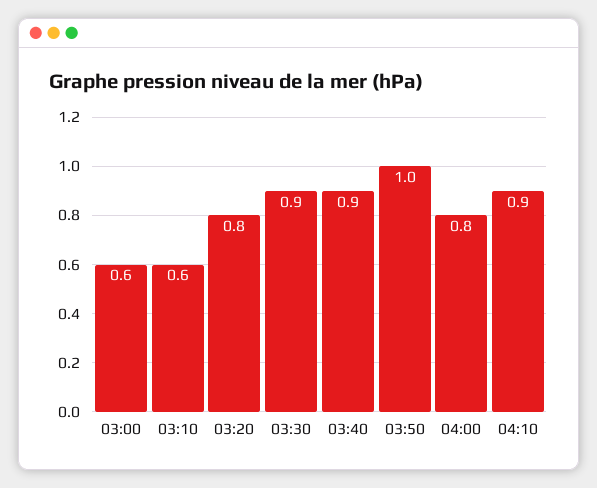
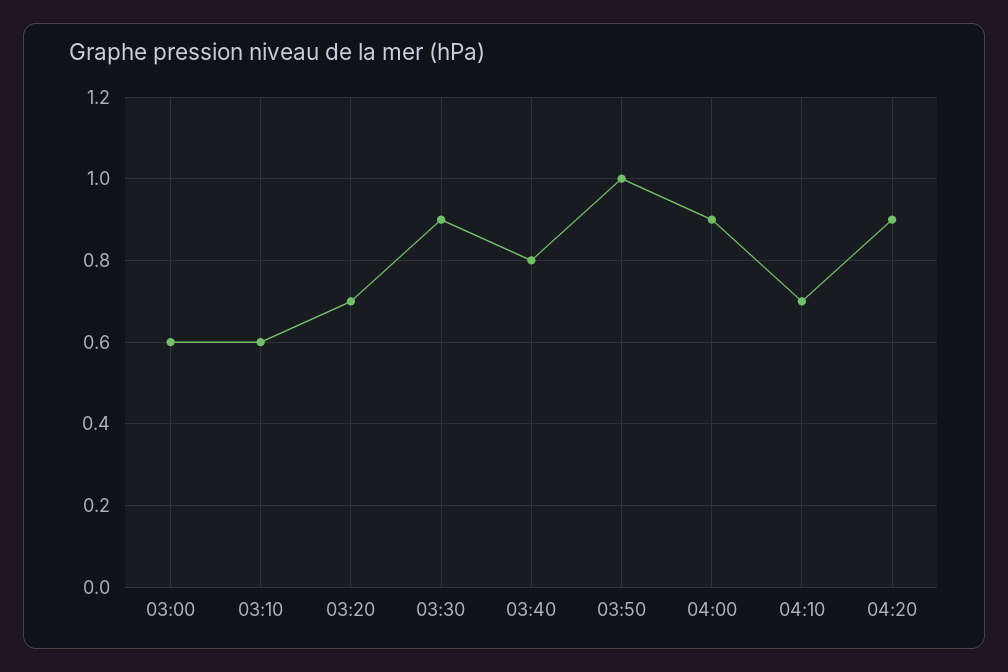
03:20: 0.8 -> 0.7
03:40: 0.9 -> 0.8
04:00: 0.8 -> 0.9
04:10: 0.9 -> 0.7
04:20: none -> 0.9

